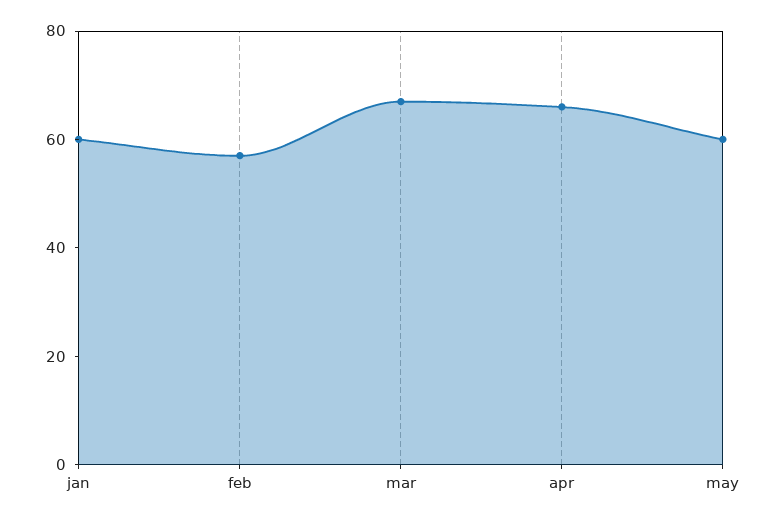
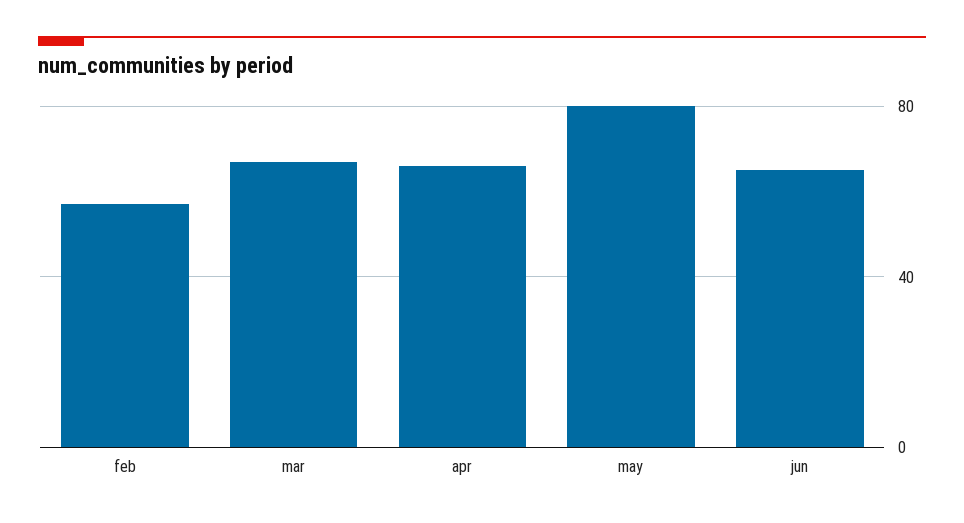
jan: 60 -> none
may: 60 -> 80
jun: none -> 65

